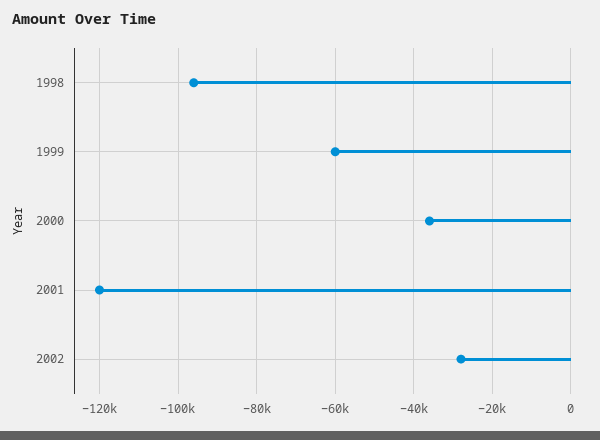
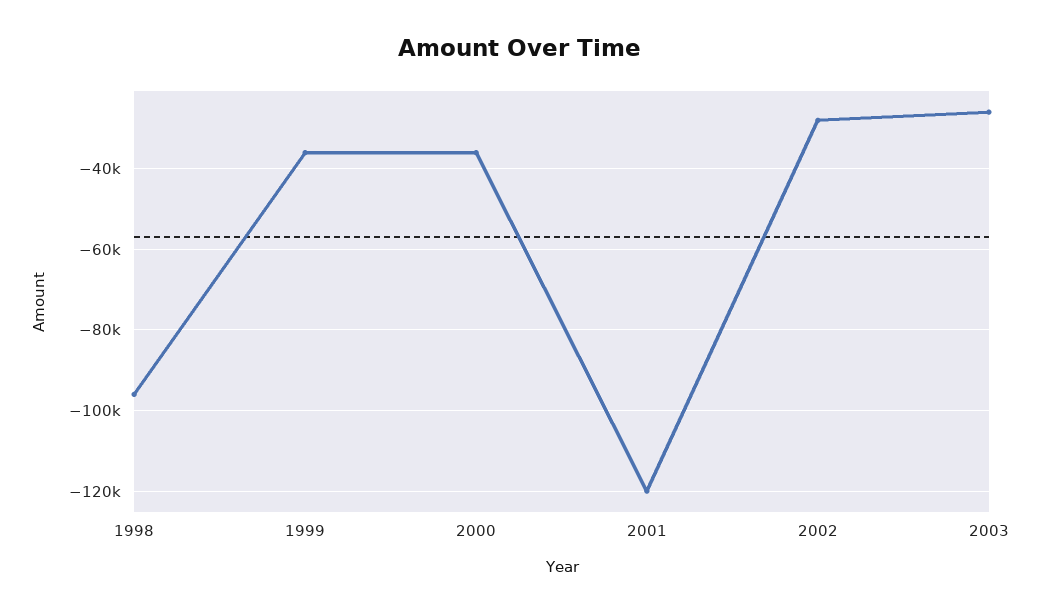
1999: -60000 -> -36000
2003: none -> -26000

